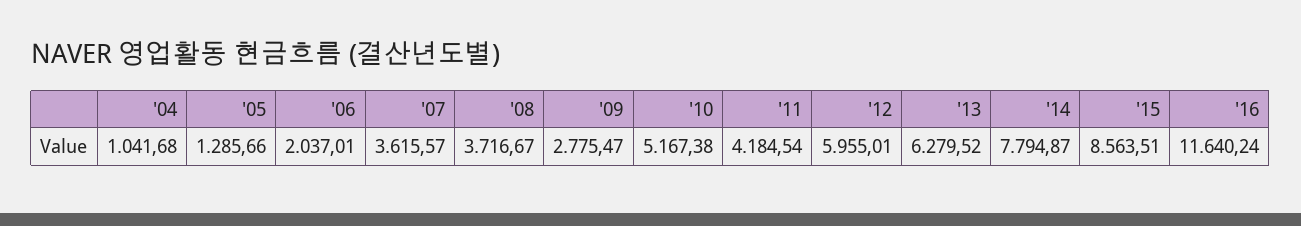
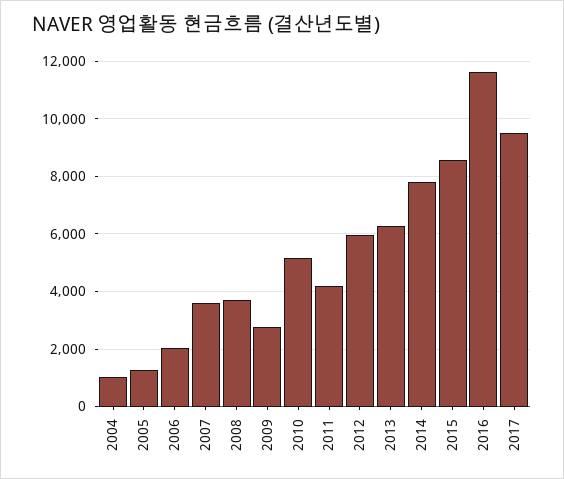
2017: none -> 9500

